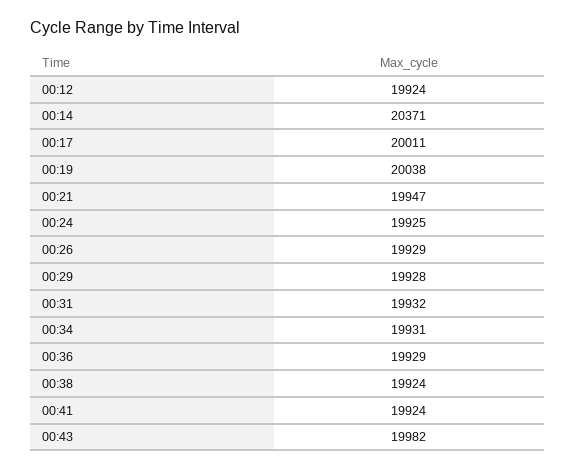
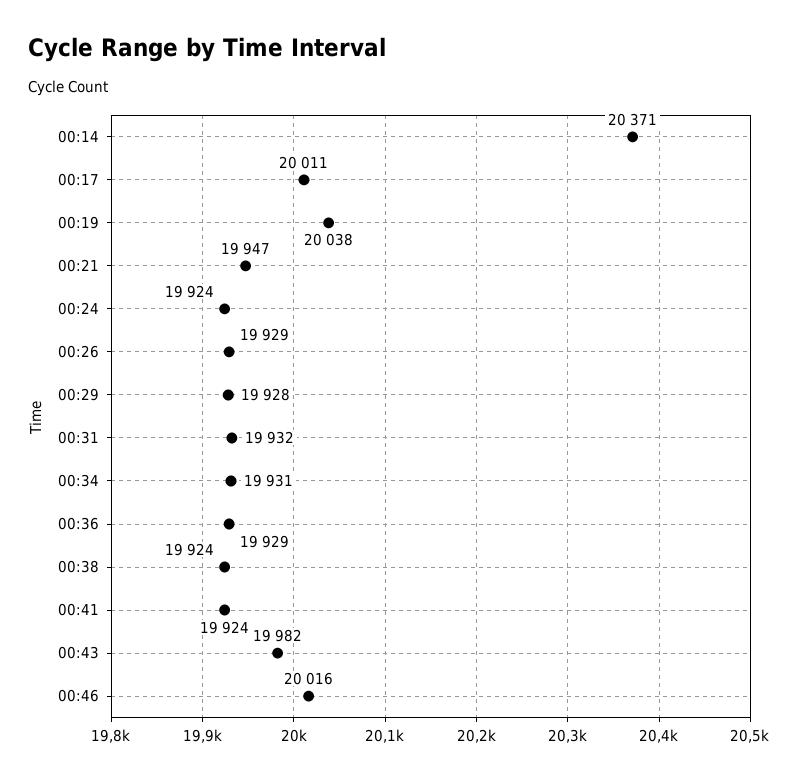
00:12: 19924 -> none
00:24: 19925 -> 19924
00:46: none -> 20016

